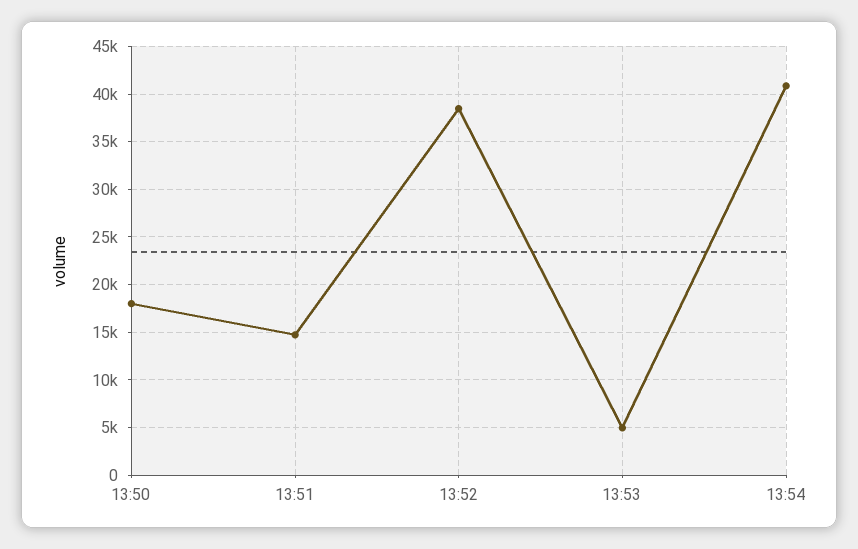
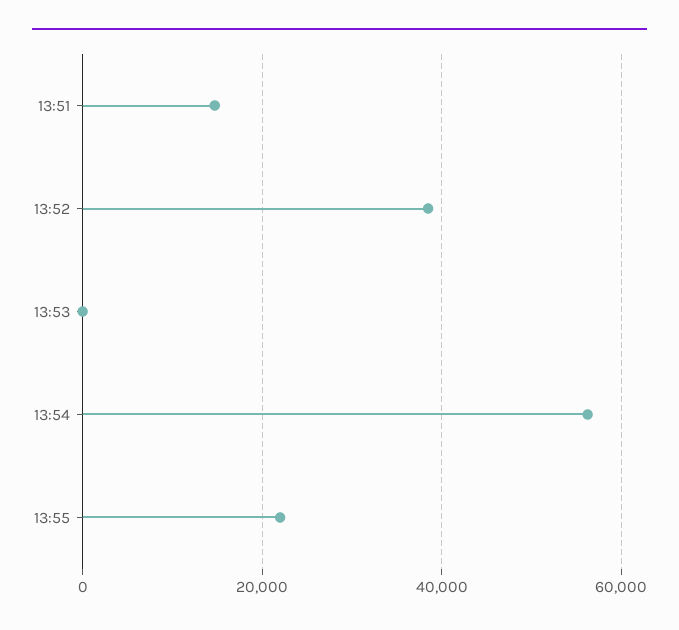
13:50: 18000 -> none
13:53: 5000 -> 0
13:54: 41000 -> 56000
13:55: none -> 22000

